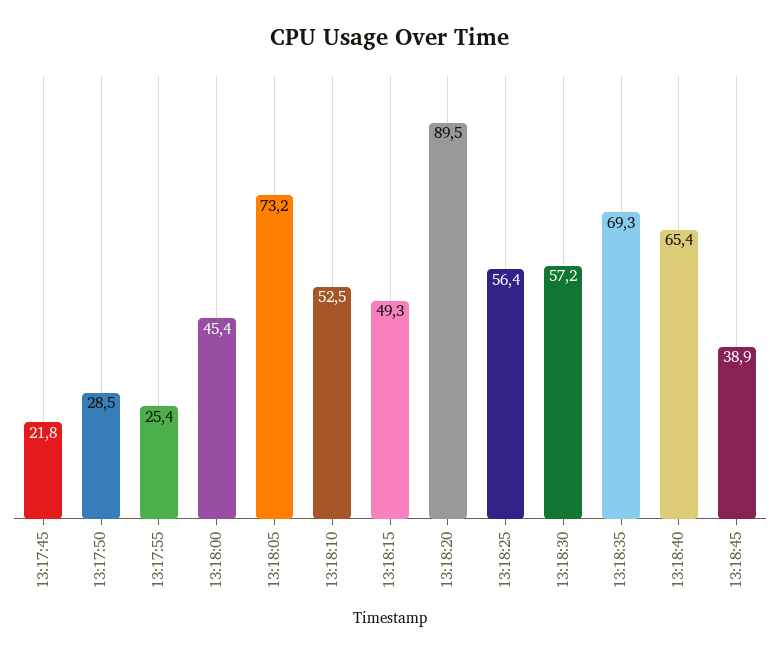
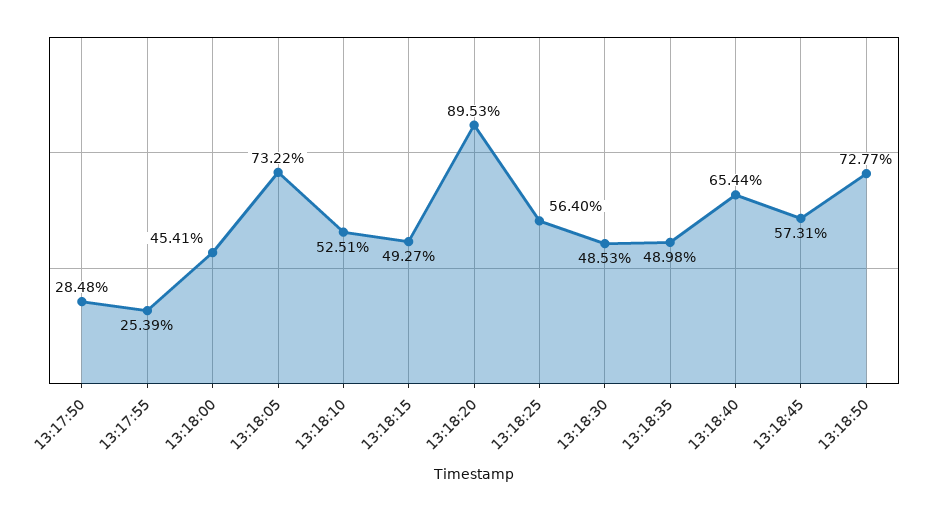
13:17:45: 21.8 -> none
13:18:30: 57.2 -> 48.53
13:18:35: 69.3 -> 48.98
13:18:45: 38.9 -> 57.31
13:18:50: none -> 72.77

